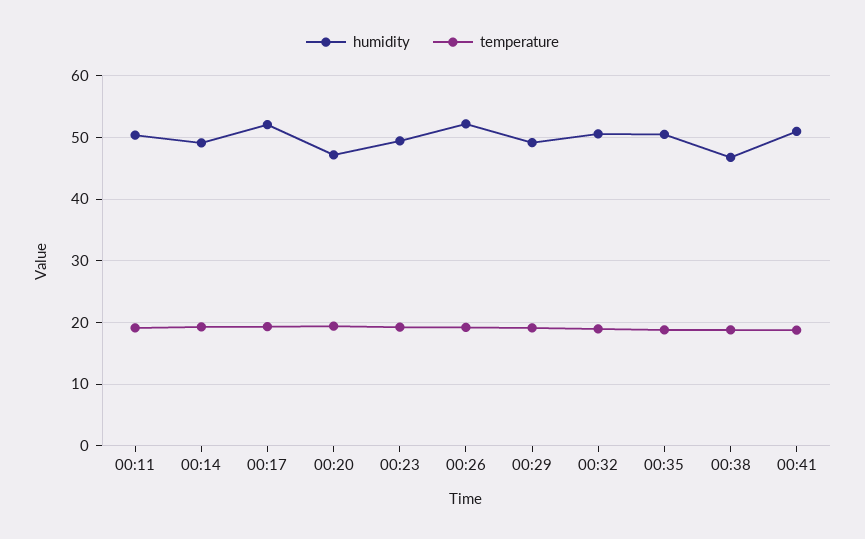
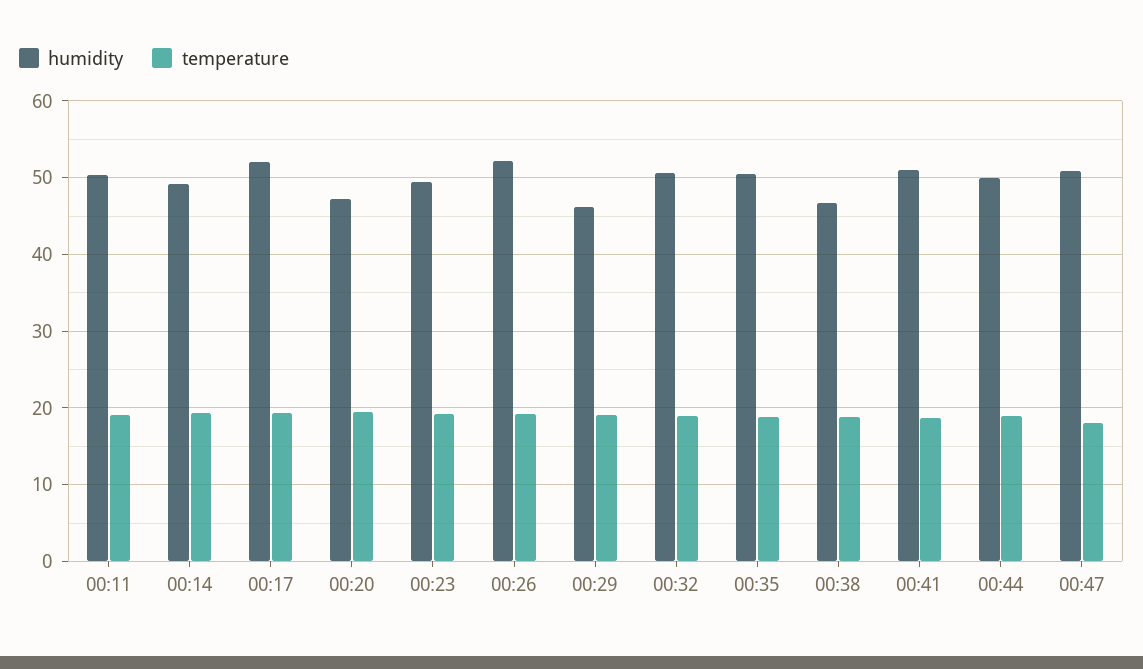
humidity, 00:29: 49 -> 46
humidity, 00:44: none -> 50
temperature, 00:44: none -> 19
humidity, 00:47: none -> 51
temperature, 00:47: none -> 18

